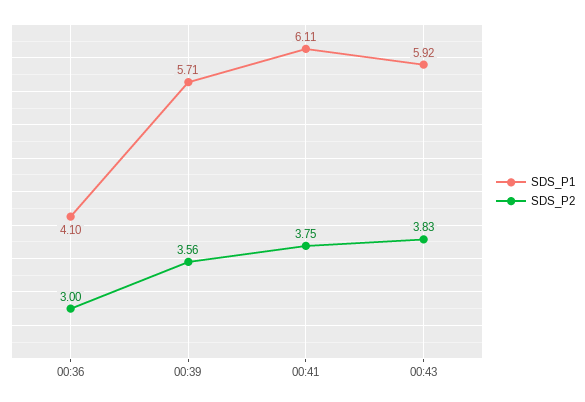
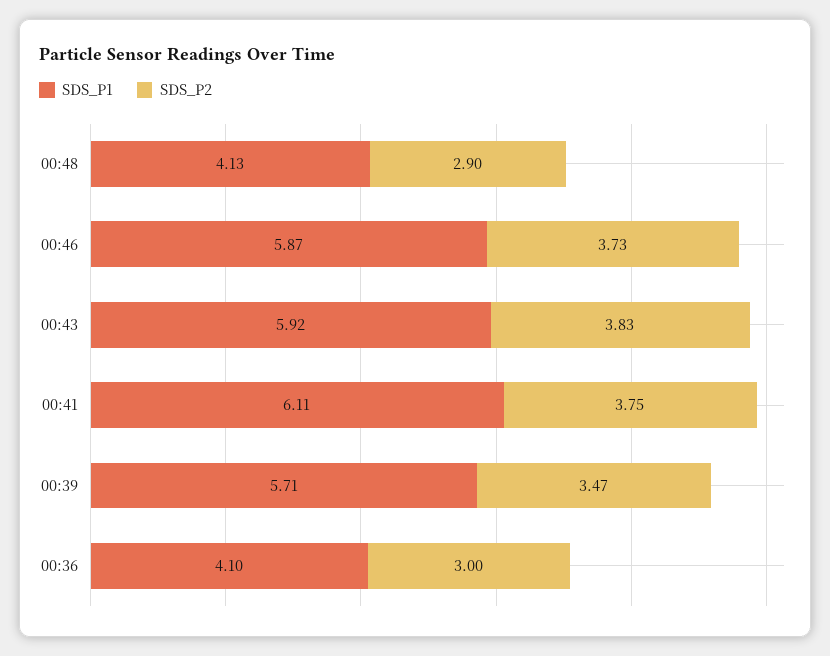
SDS_P2, 00:39: 3.56 -> 3.47
SDS_P1, 00:48: none -> 4.13
SDS_P2, 00:48: none -> 2.9
SDS_P1, 00:46: none -> 5.87
SDS_P2, 00:46: none -> 3.73

